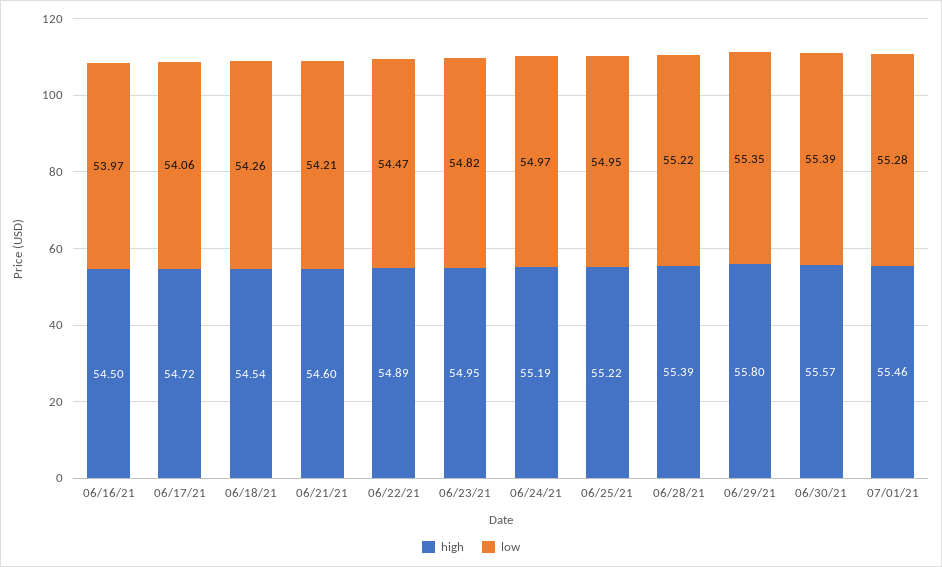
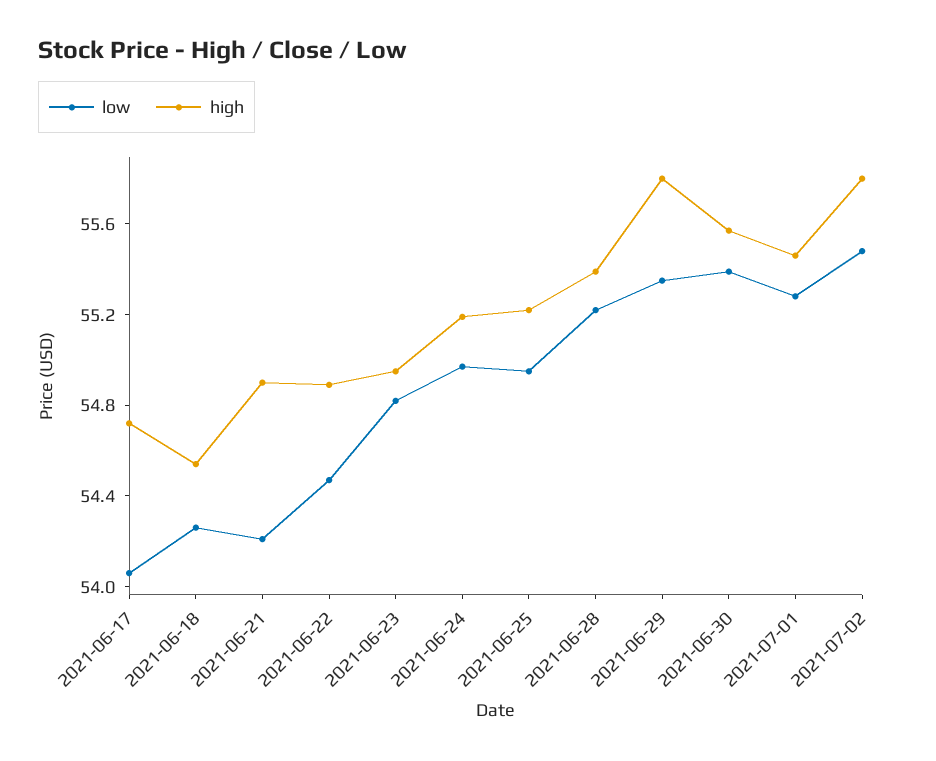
high, 06/16/21: 54.5 -> none
low, 06/16/21: 53.97 -> none
high, 06/21/21: 54.6 -> 54.9
low, 2021-07-02: none -> 55.5
high, 2021-07-02: none -> 55.8

